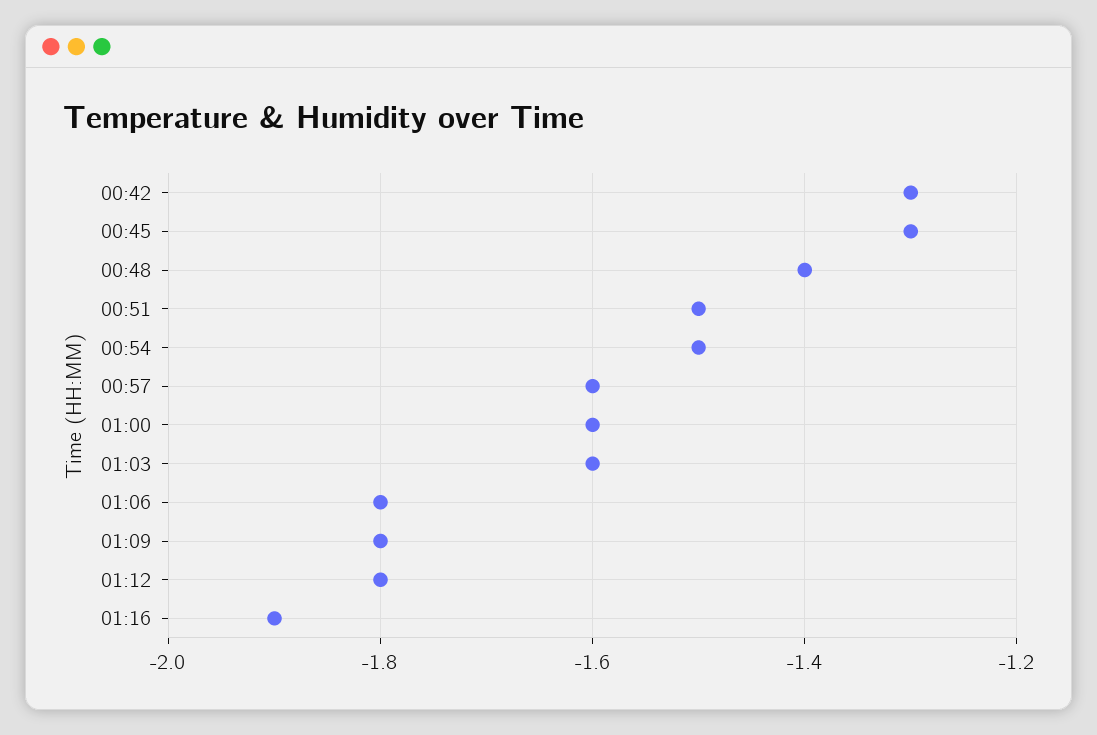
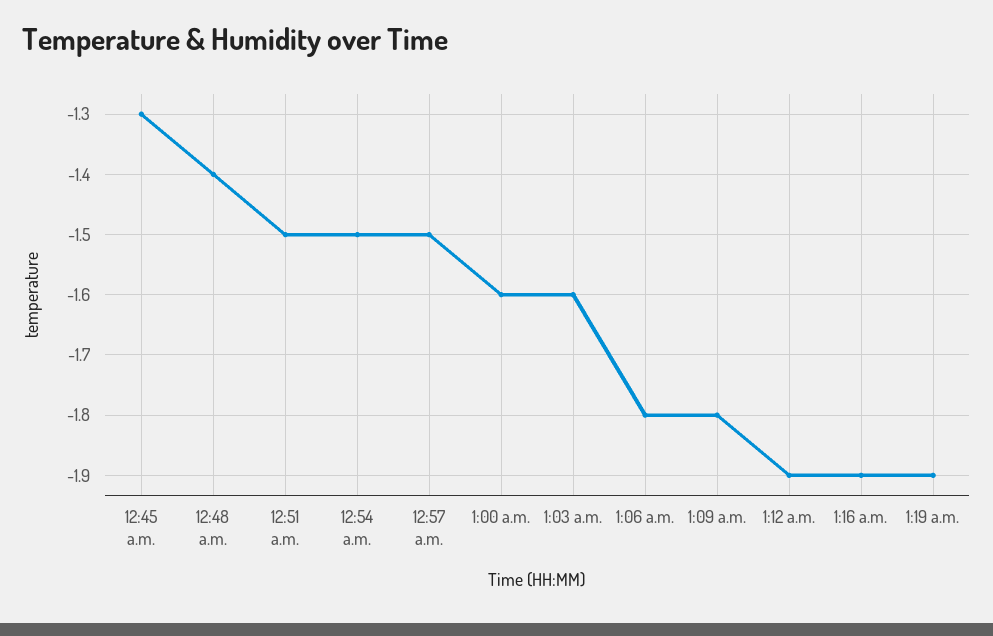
00:42: -1.3 -> none
00:57: -1.6 -> -1.5
01:12: -1.8 -> -1.9
1:19 a.m.: none -> -1.9

